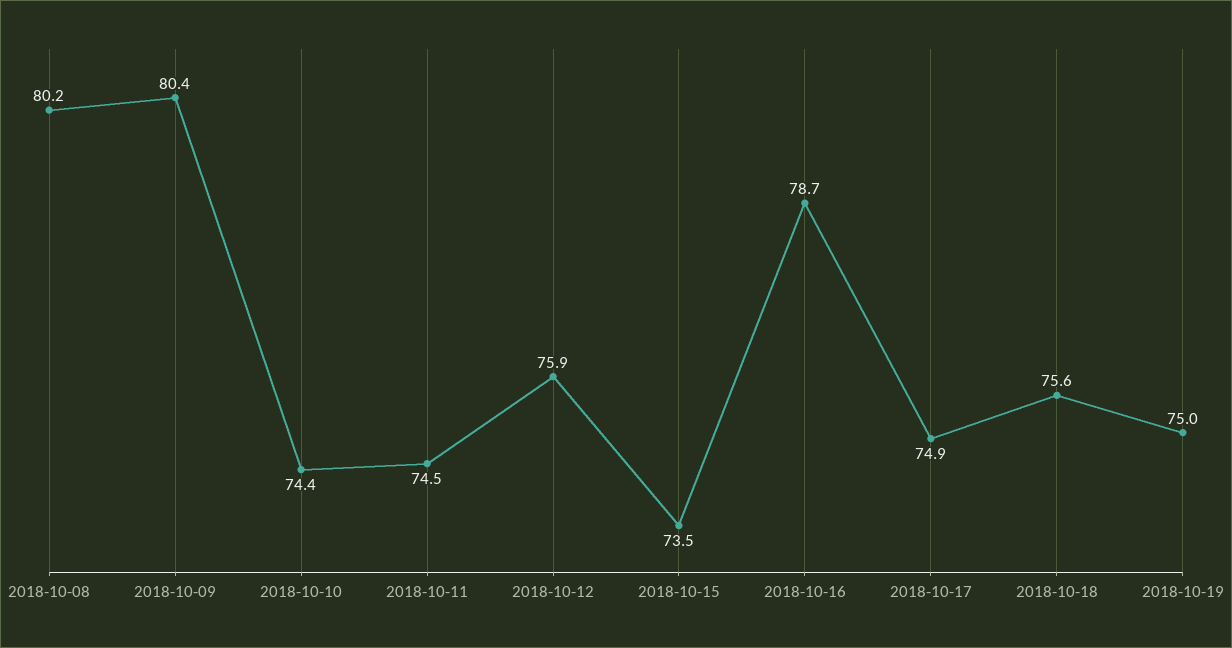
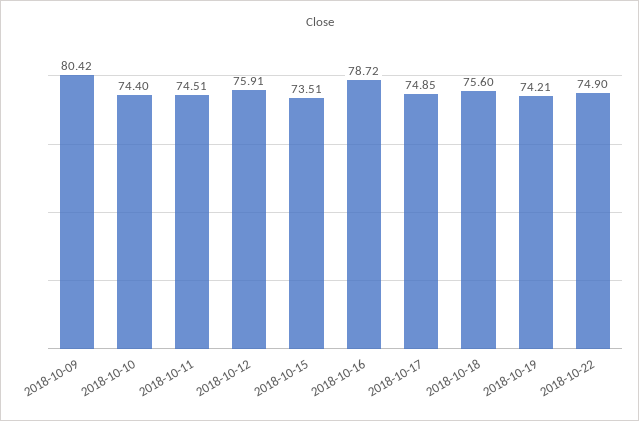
2018-10-08: 80.2 -> none
2018-10-19: 75 -> 74.21
2018-10-22: none -> 74.9

